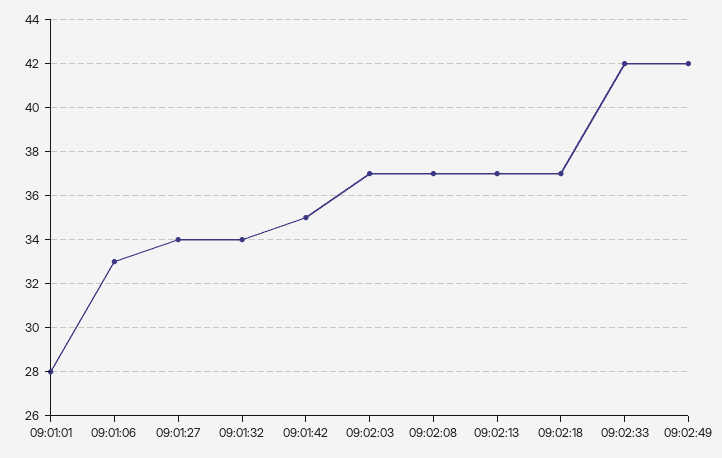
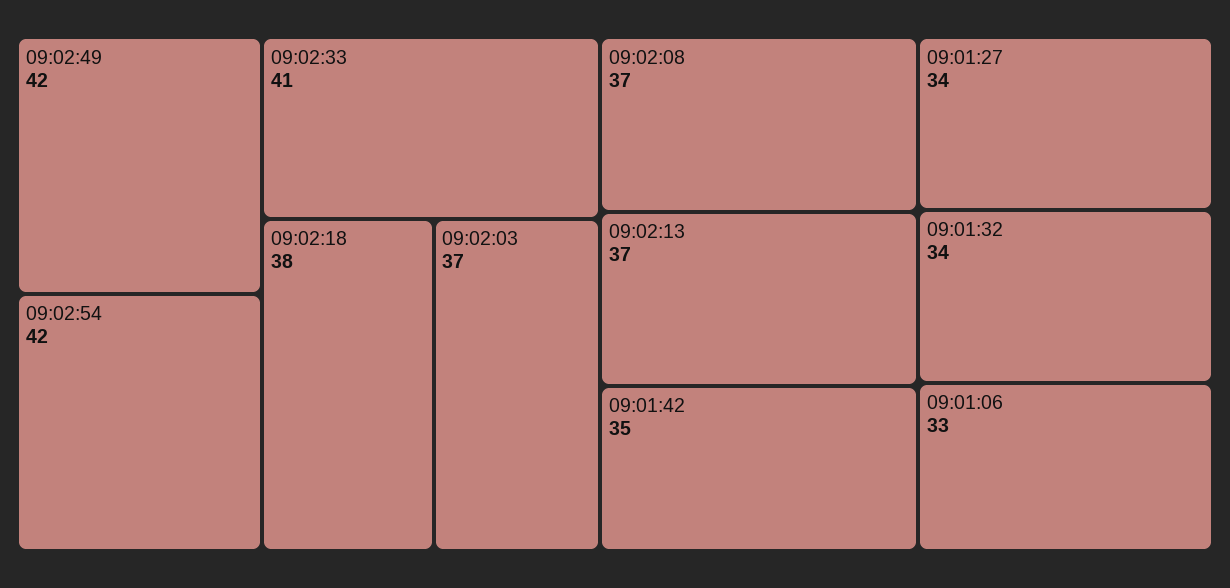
09:01:01: 28 -> none
09:02:18: 37 -> 38
09:02:33: 42 -> 41
09:02:54: none -> 42

